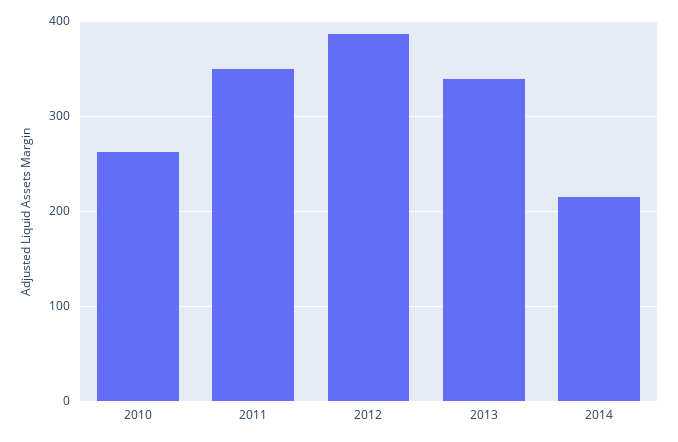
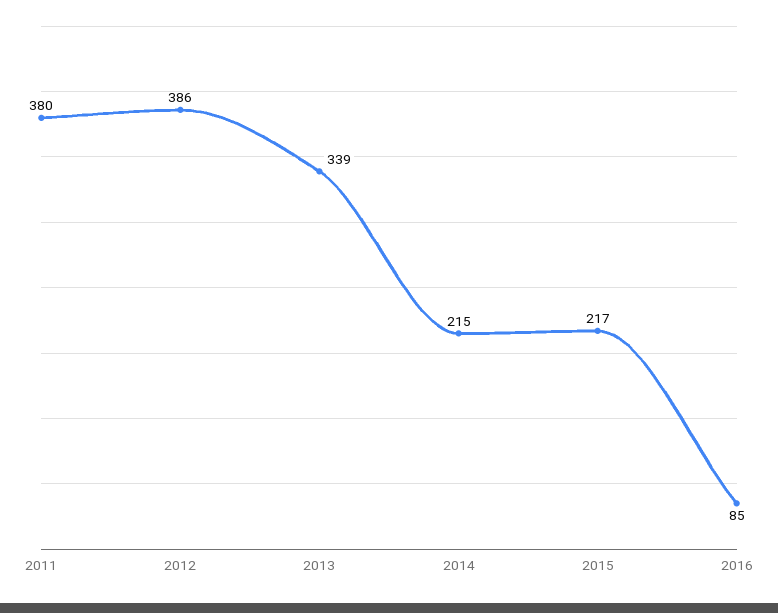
2010: 260 -> none
2011: 350 -> 380
2015: none -> 217
2016: none -> 85

